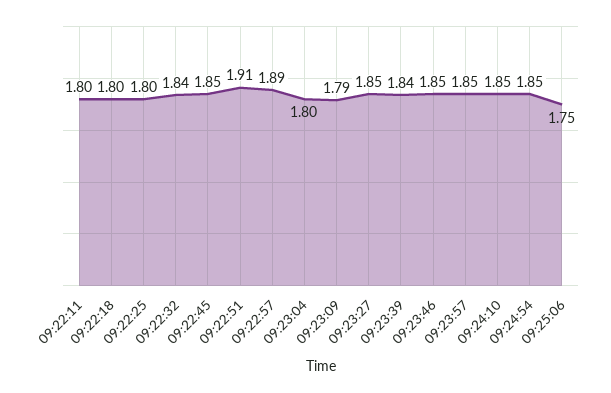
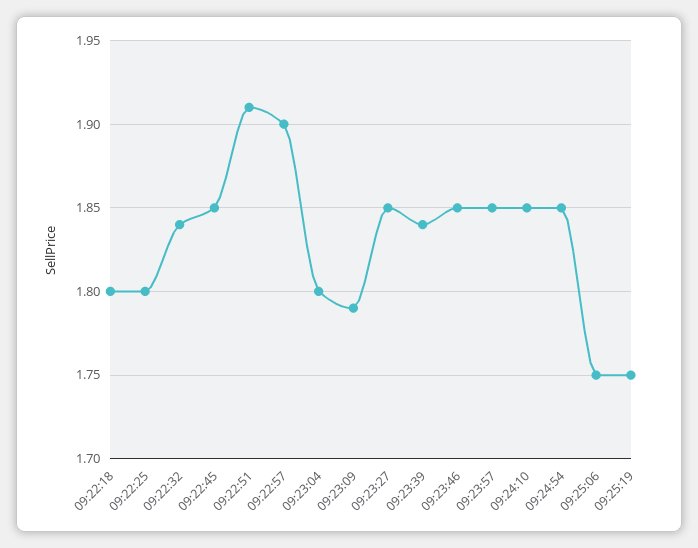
09:22:11: 1.8 -> none
09:22:57: 1.89 -> 1.9
09:25:19: none -> 1.75

